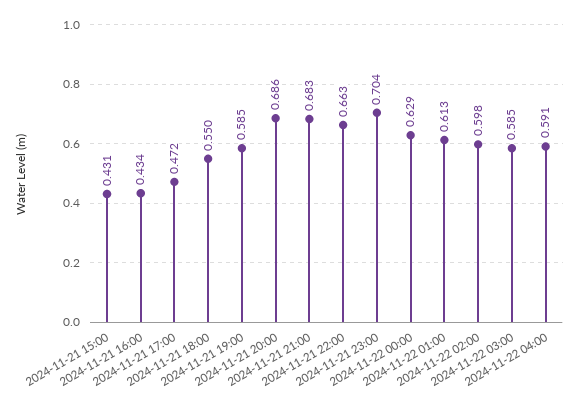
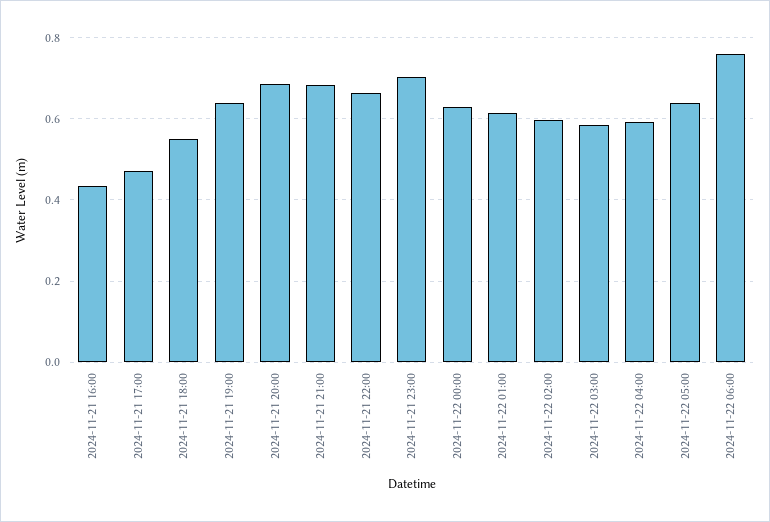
2024-11-21 15:00: 0.431 -> none
2024-11-21 19:00: 0.585 -> 0.64
2024-11-22 05:00: none -> 0.64
2024-11-22 06:00: none -> 0.76

